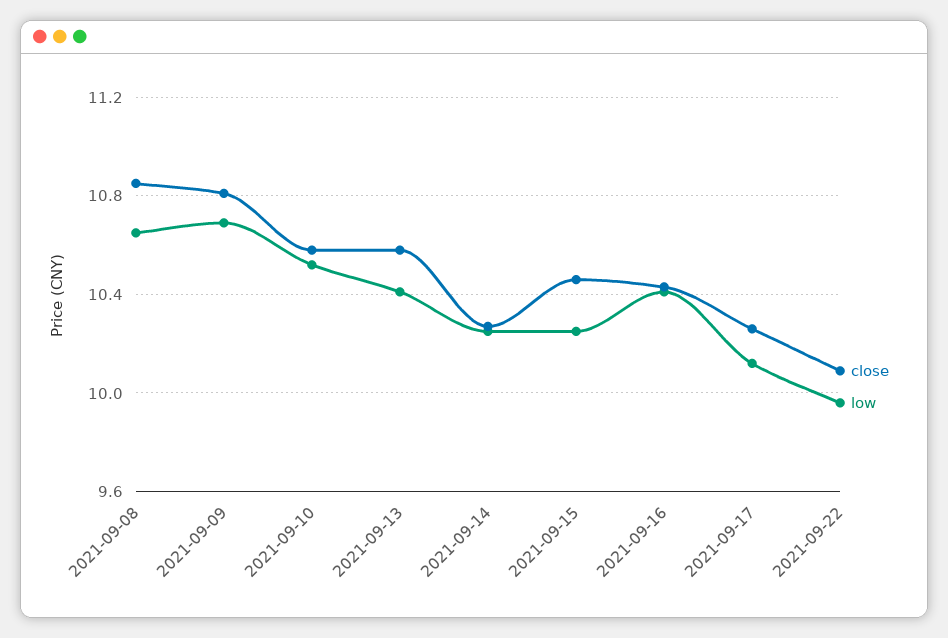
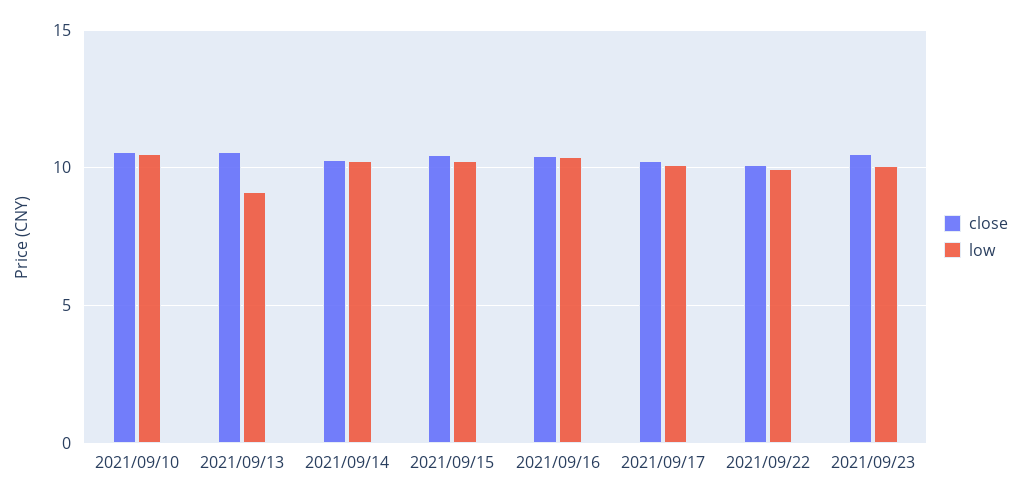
close, 2021-09-08: 10.85 -> none
low, 2021-09-08: 10.65 -> none
close, 2021-09-09: 10.8 -> none
low, 2021-09-09: 10.7 -> none
low, 2021-09-13: 10.4 -> 9
close, 2021/09/23: none -> 10.5
low, 2021/09/23: none -> 10

